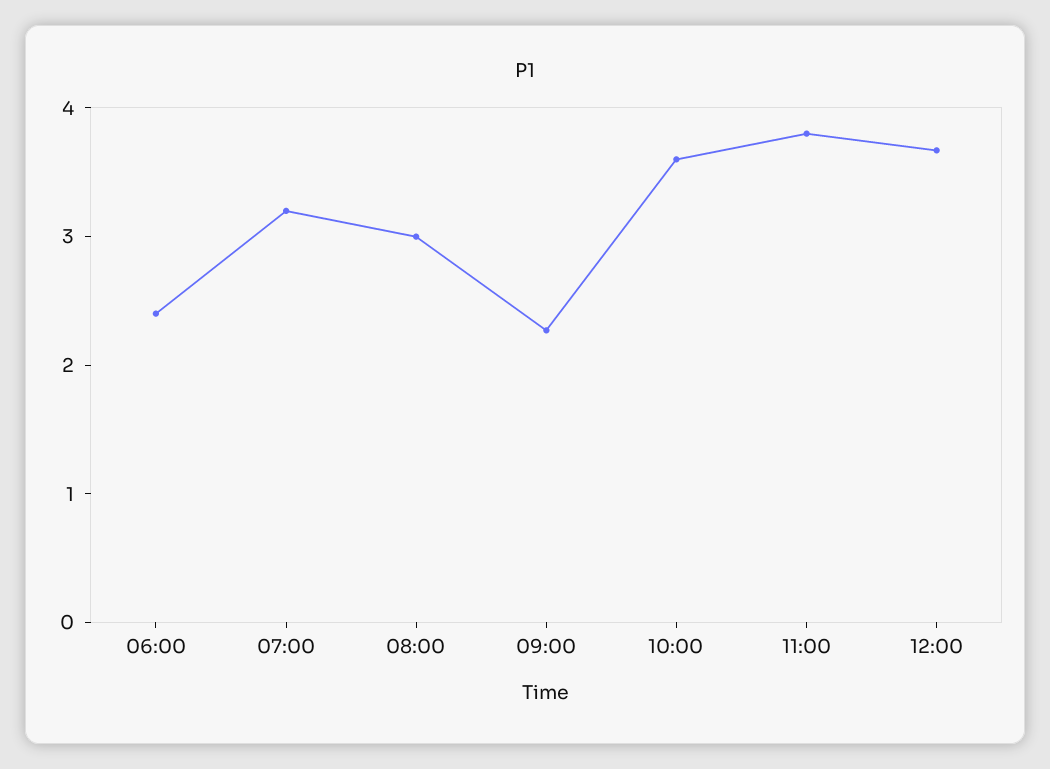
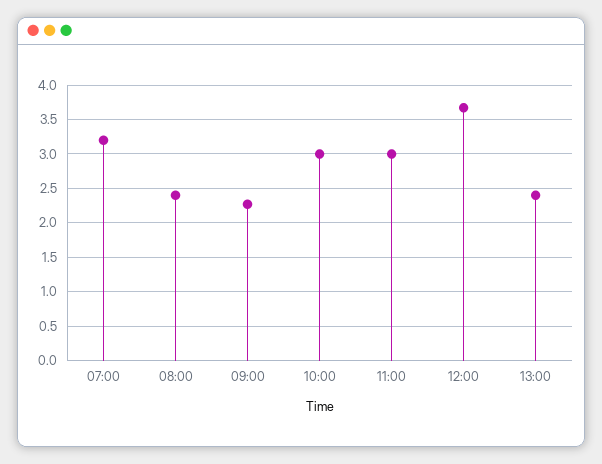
06:00: 2.4 -> none
08:00: 3 -> 2.4
10:00: 3.6 -> 3
11:00: 3.8 -> 3
13:00: none -> 2.4

